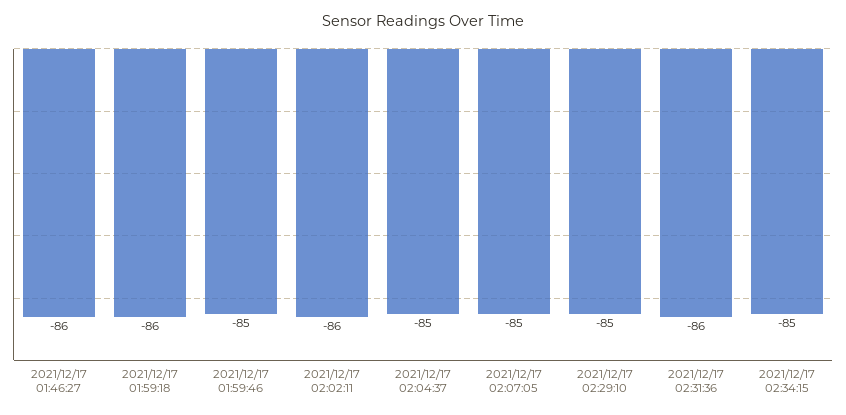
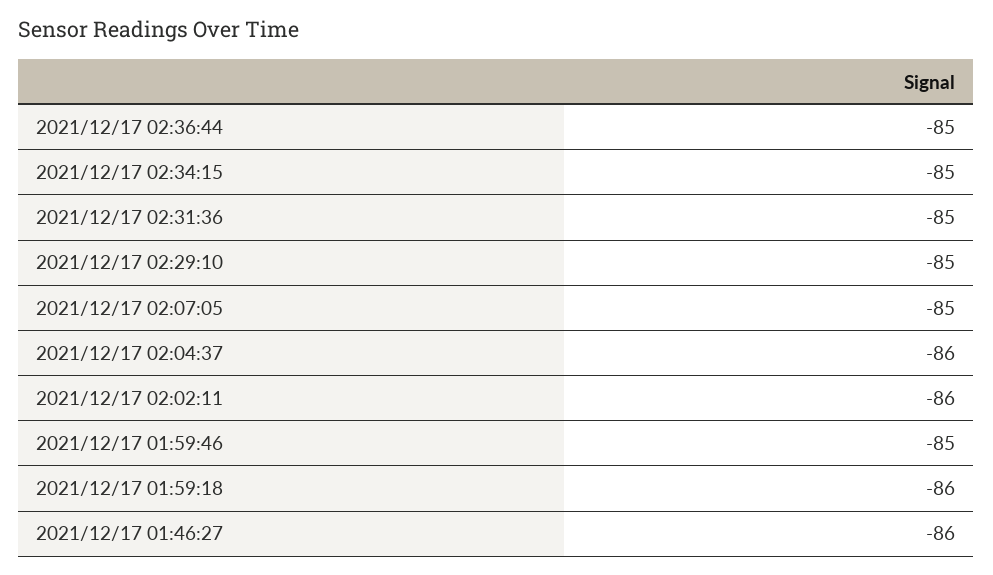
2021/12/17 02:04:37: -85 -> -86
2021/12/17 02:31:36: -86 -> -85
2021/12/17 02:36:44: none -> -85

